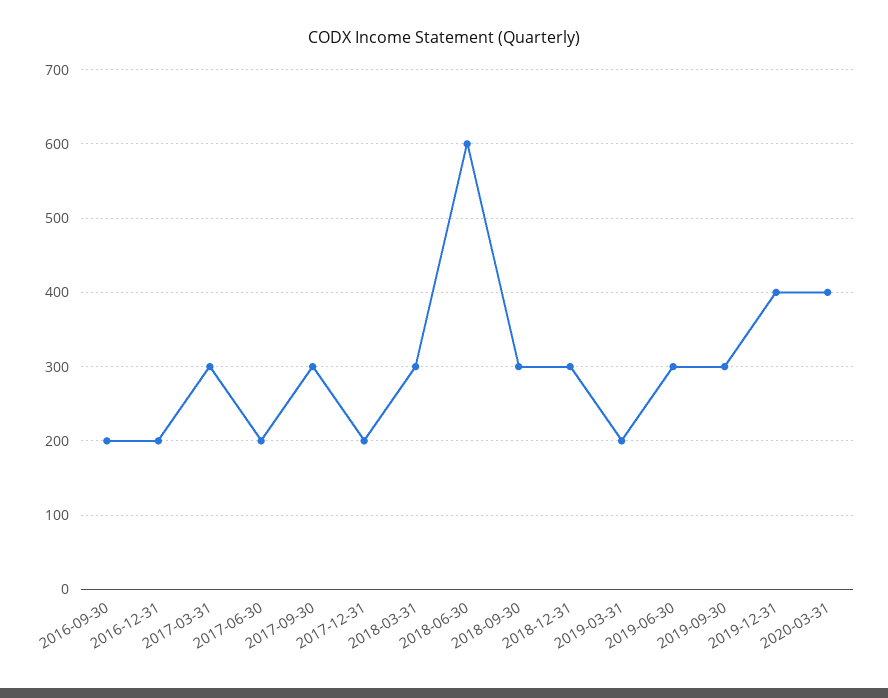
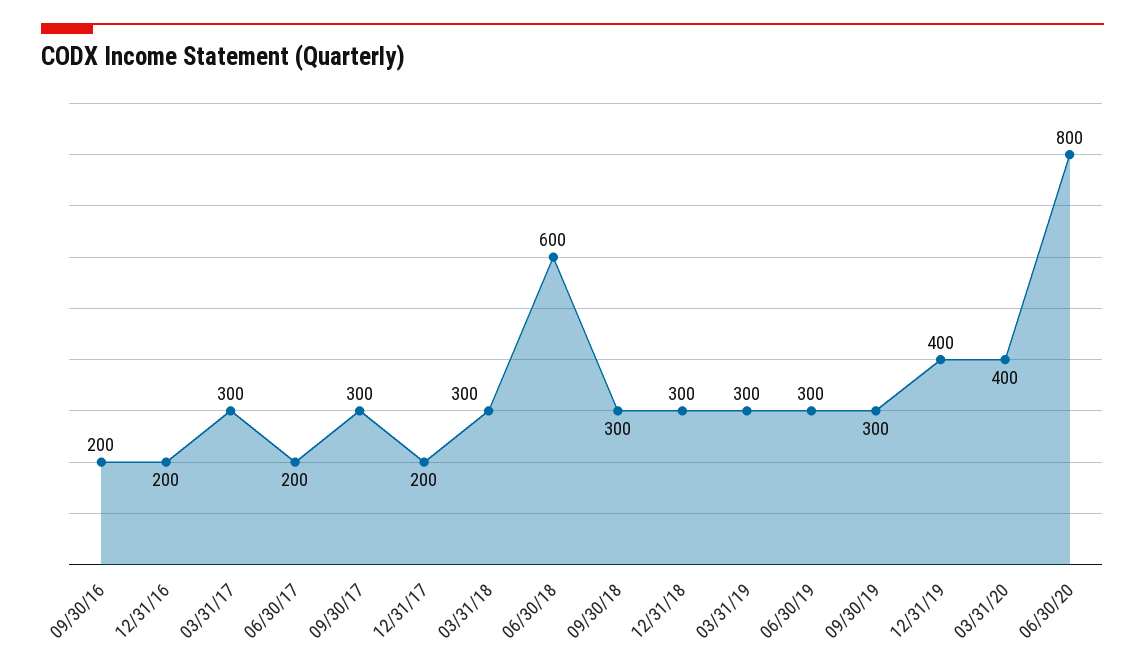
2019-03-31: 200 -> 300
06/30/20: none -> 800

